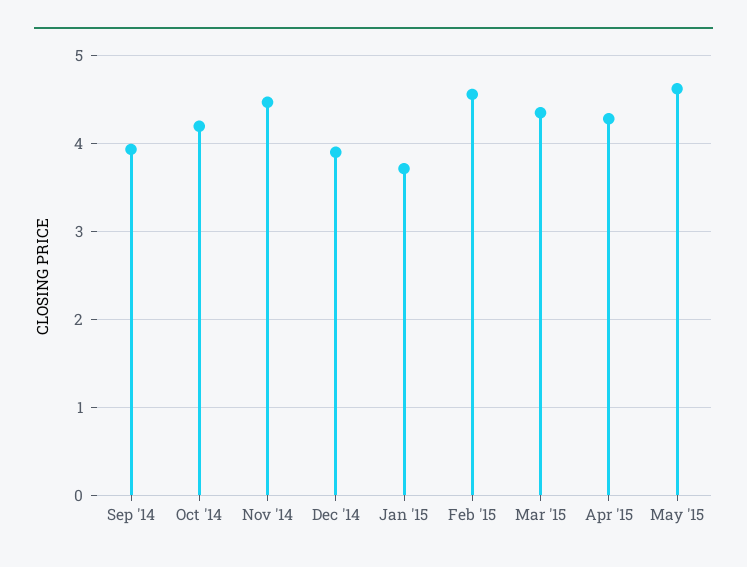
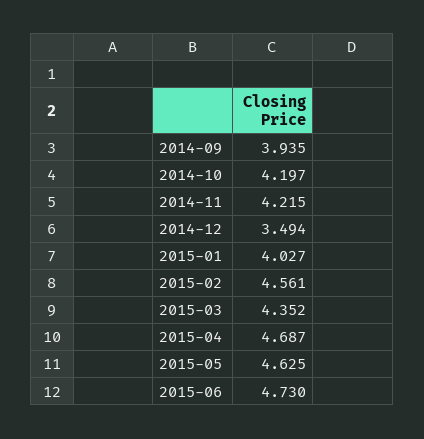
Nov '14: 4.5 -> 4.215
Dec '14: 3.9 -> 3.494
Jan '15: 3.7 -> 4.027
Apr '15: 4.3 -> 4.687
2015-06: none -> 4.73

